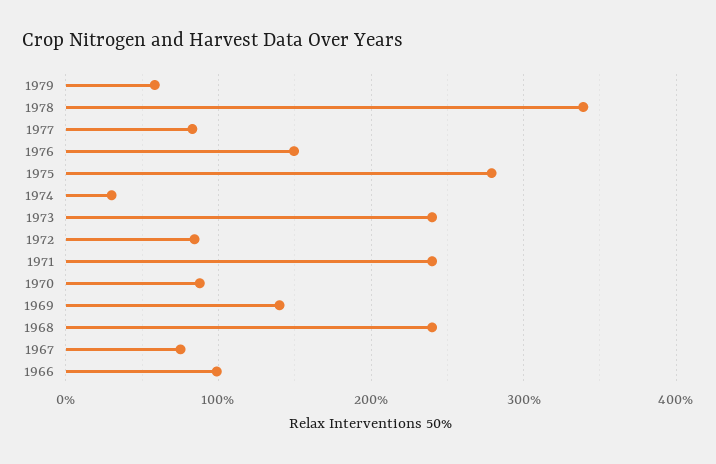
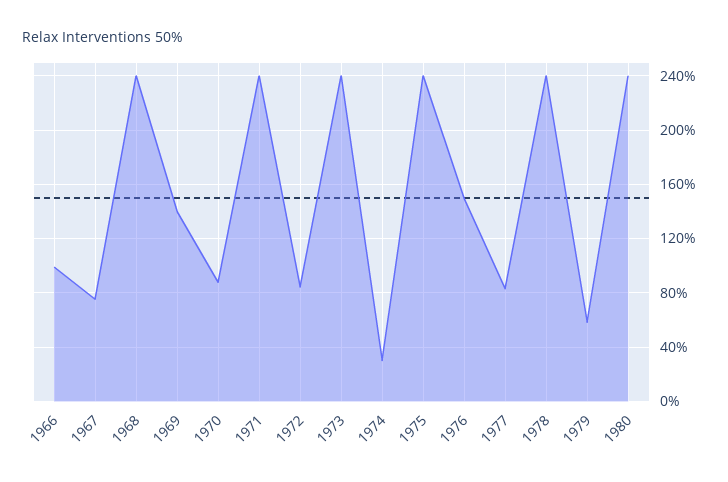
1978: 340 -> 240
1975: 280 -> 240
1980: none -> 240

